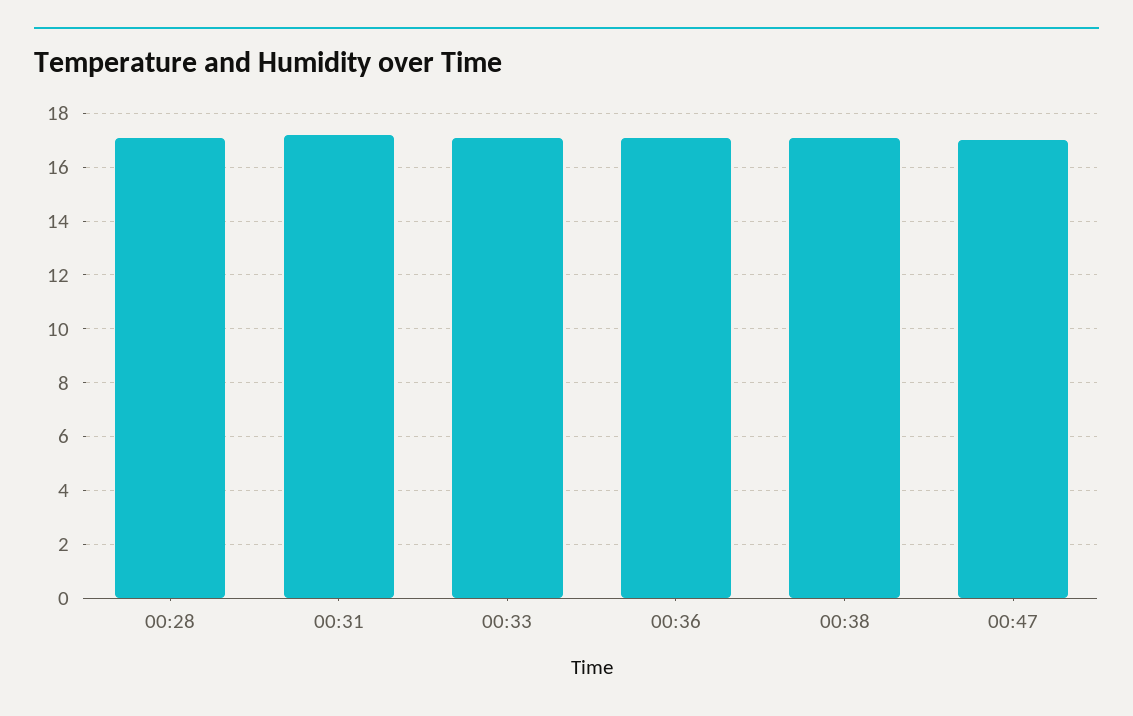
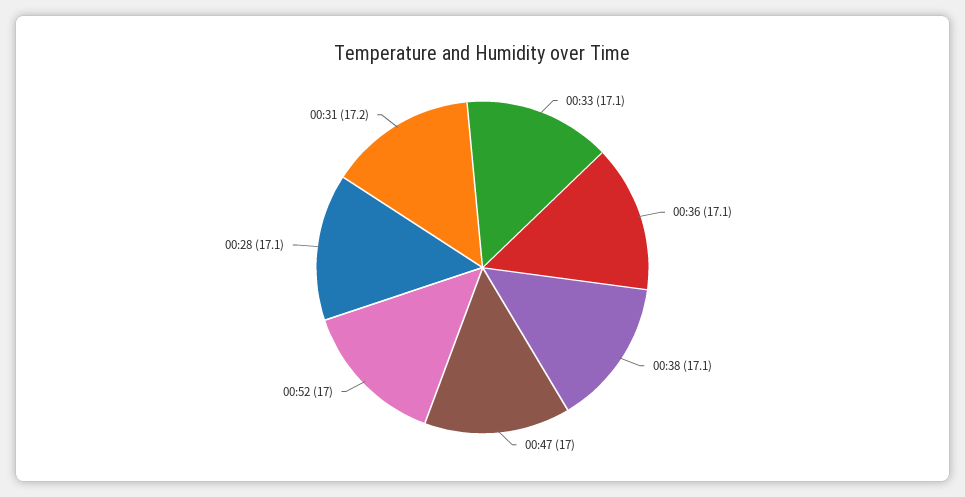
00:52: none -> 17

